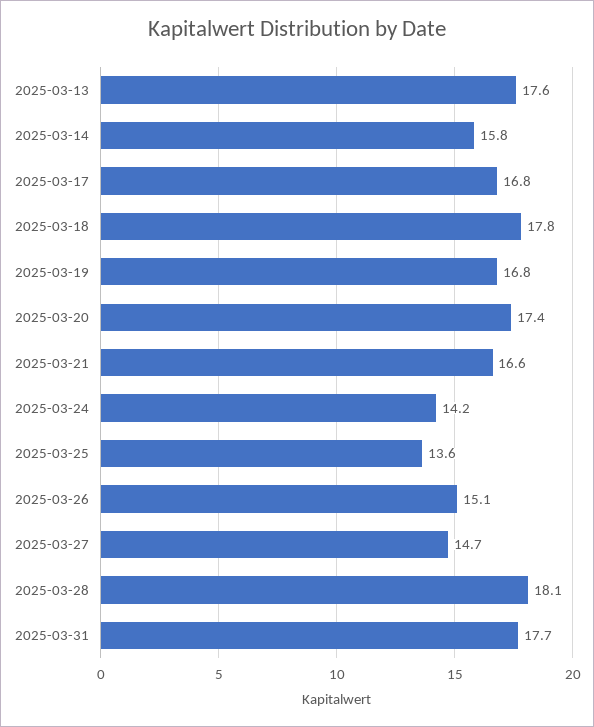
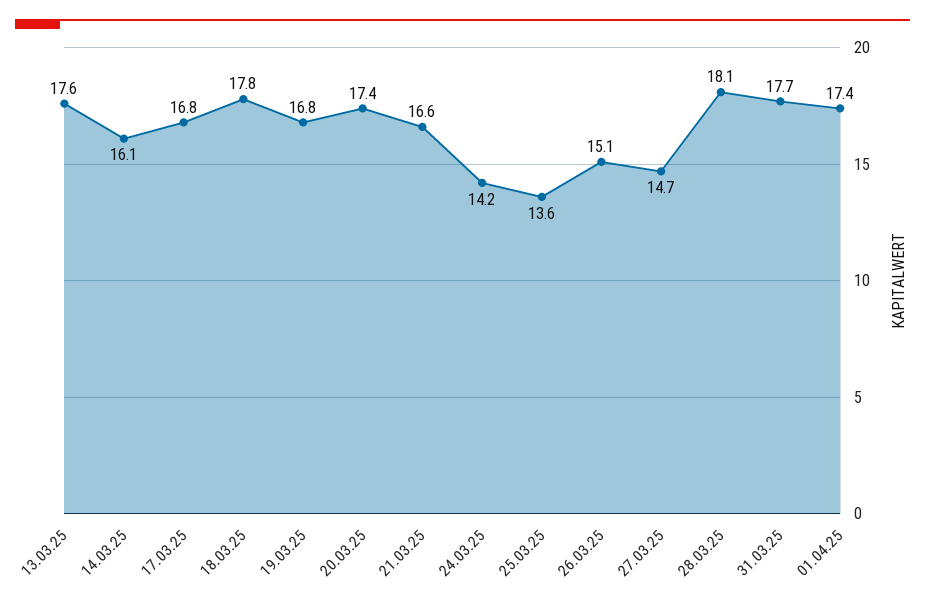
2025-03-14: 15.8 -> 16.1
01.04.25: none -> 17.4

